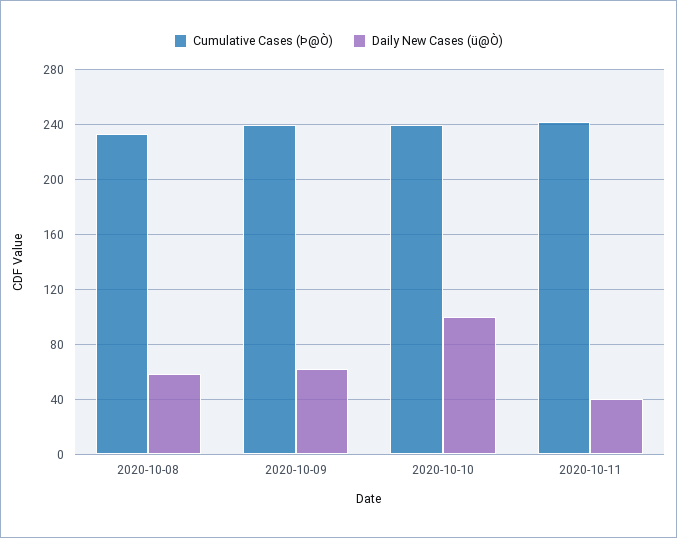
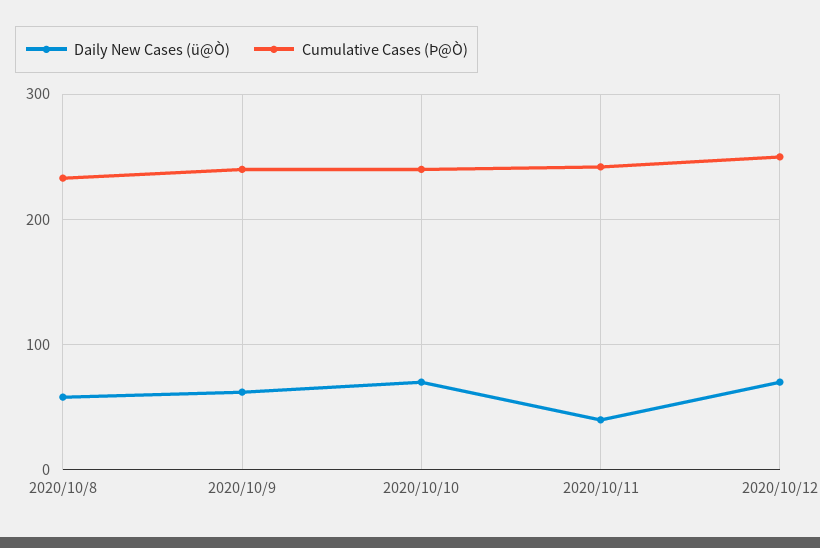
Daily New Cases (ü@Ò), 2020-10-10: 100 -> 70
Daily New Cases (ü@Ò), 2020/10/12: none -> 70
Cumulative Cases (Þ@Ò), 2020/10/12: none -> 250

